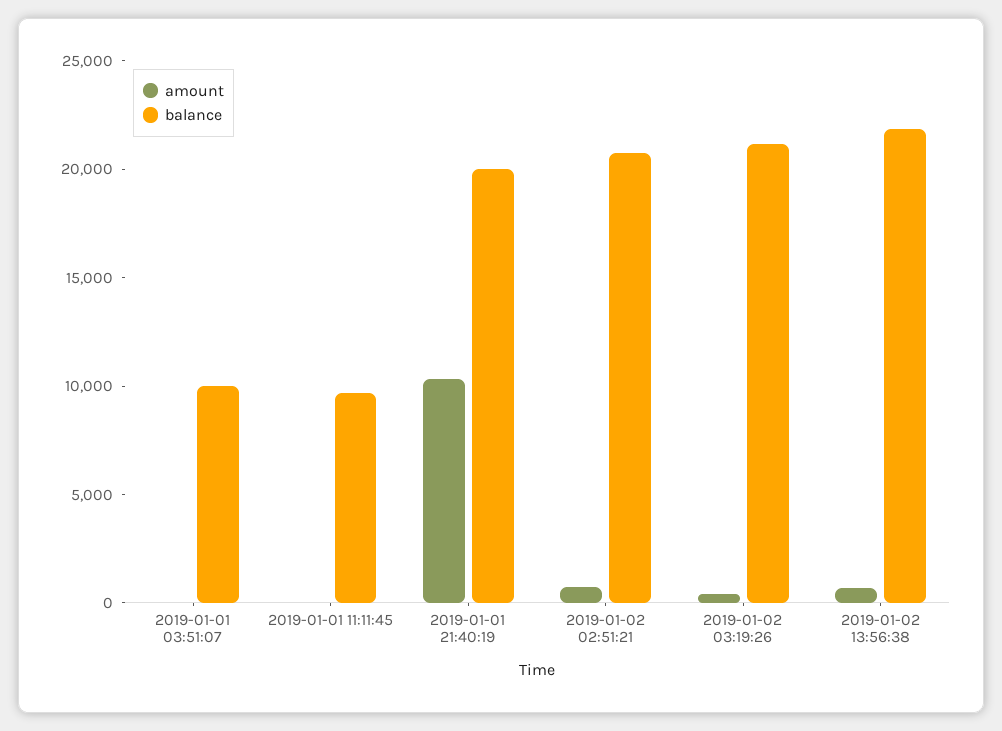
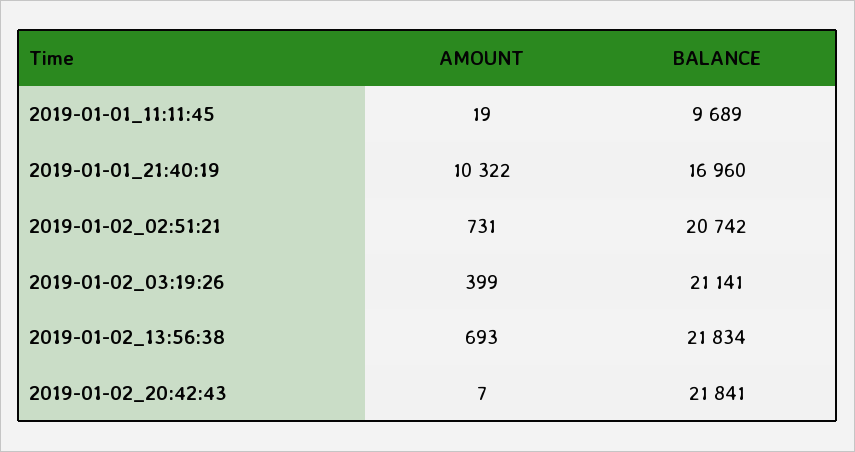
amount, 2019-01-01 03:51:07: 0 -> none
balance, 2019-01-01 03:51:07: 10000 -> none
balance, 2019-01-01 21:40:19: 20000 -> 16960
amount, 2019-01-02_20:42:43: none -> 7
balance, 2019-01-02_20:42:43: none -> 21841

